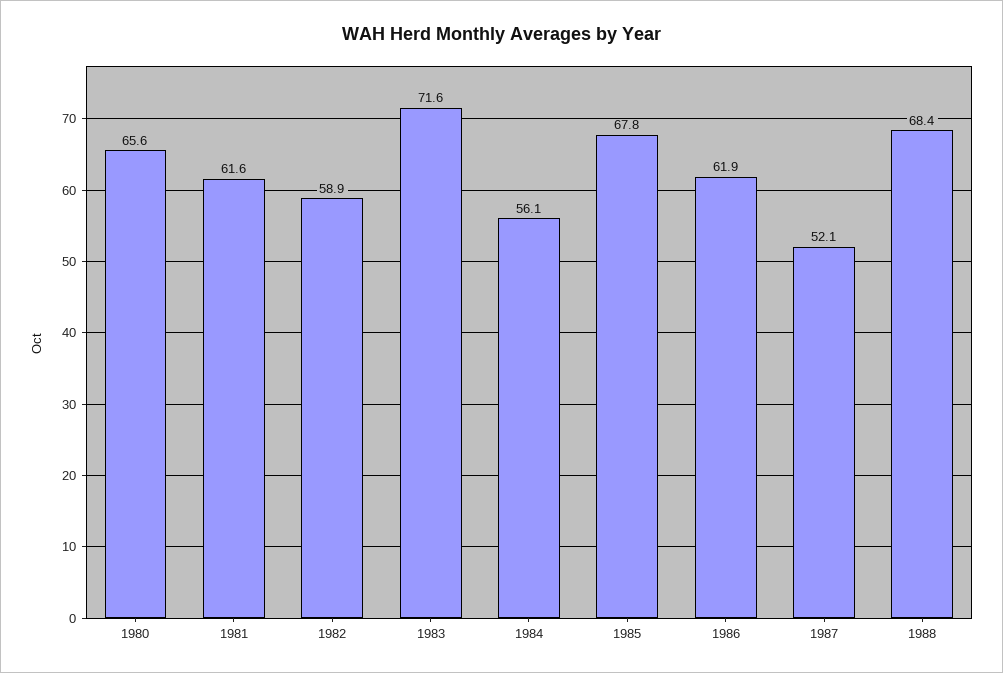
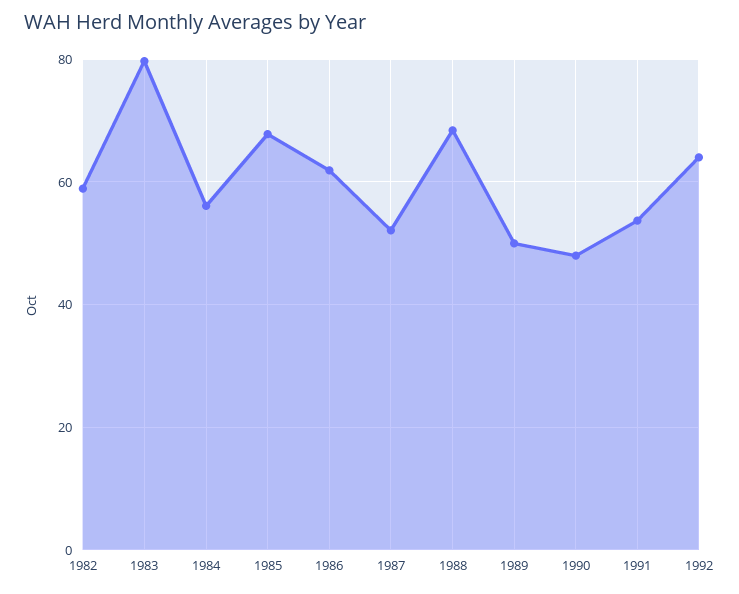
1980: 65.6 -> none
1981: 61.6 -> none
1983: 71.6 -> 80
1989: none -> 50
1990: none -> 48
1991: none -> 54
1992: none -> 64

